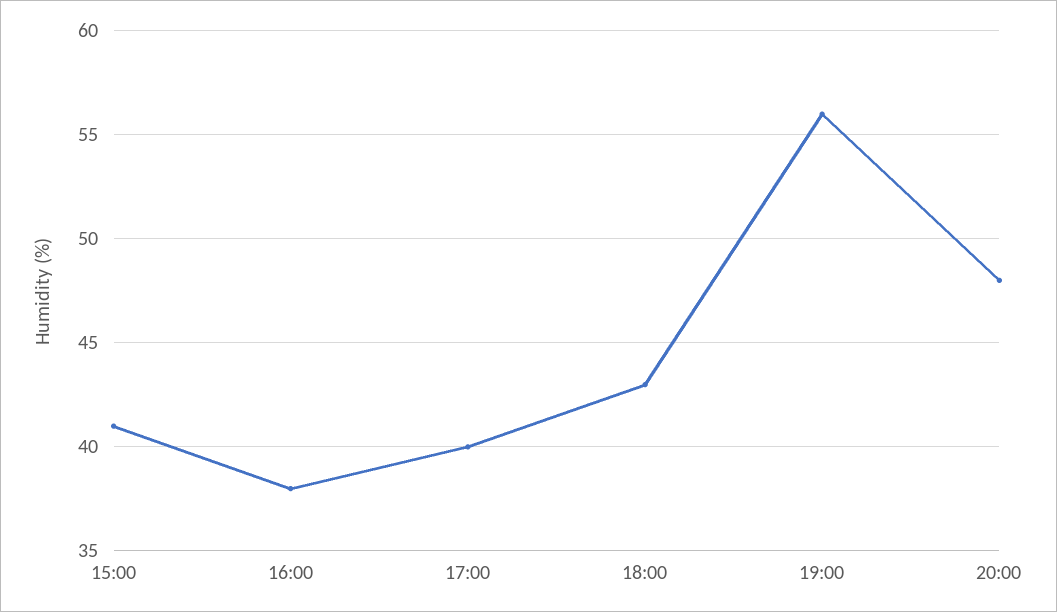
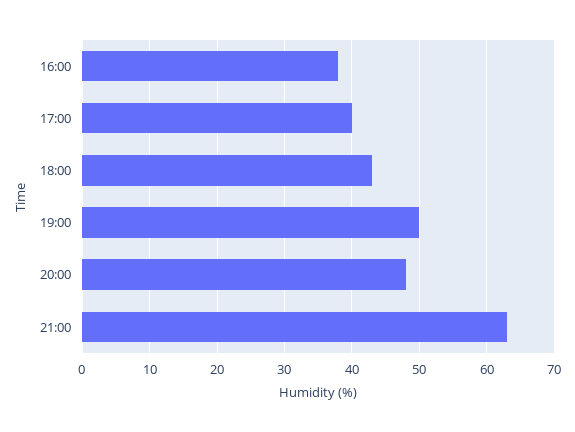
15:00: 41 -> none
19:00: 56 -> 50
21:00: none -> 63

